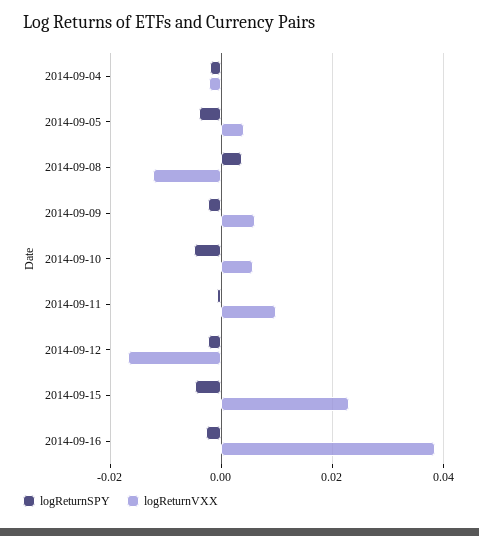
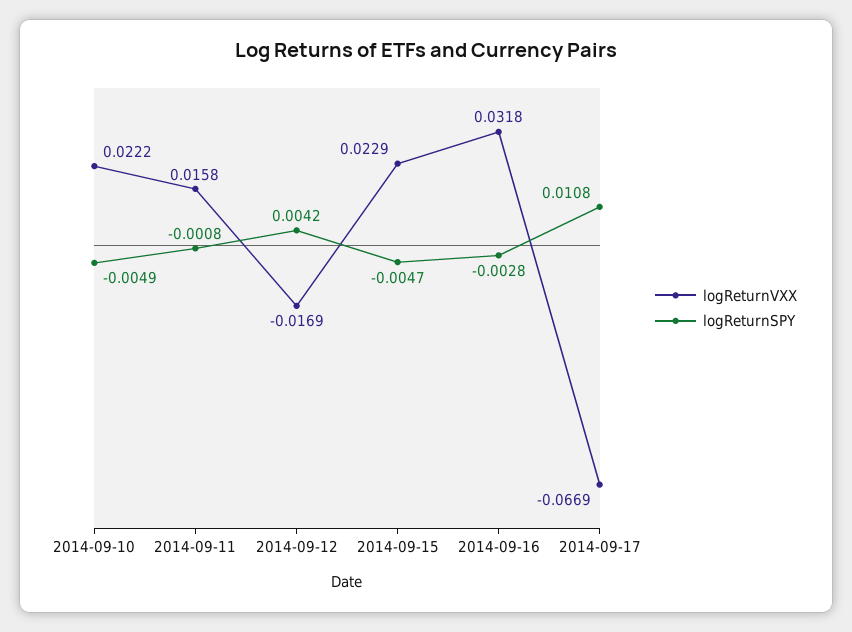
logReturnSPY, 2014-09-04: -0.002 -> none
logReturnVXX, 2014-09-04: -0.002 -> none
logReturnSPY, 2014-09-05: -0.004 -> none
logReturnVXX, 2014-09-05: 0.004 -> none
logReturnSPY, 2014-09-08: 0.004 -> none
logReturnVXX, 2014-09-08: -0.012 -> none
logReturnSPY, 2014-09-09: -0.002 -> none
logReturnVXX, 2014-09-09: 0.006 -> none
logReturnVXX, 2014-09-10: 0.006 -> 0.0222
logReturnVXX, 2014-09-11: 0.01 -> 0.0158
logReturnSPY, 2014-09-12: -0.002 -> 0.0042
logReturnVXX, 2014-09-16: 0.038 -> 0.0318
logReturnVXX, 2014-09-17: none -> -0.0669
logReturnSPY, 2014-09-17: none -> 0.0108

